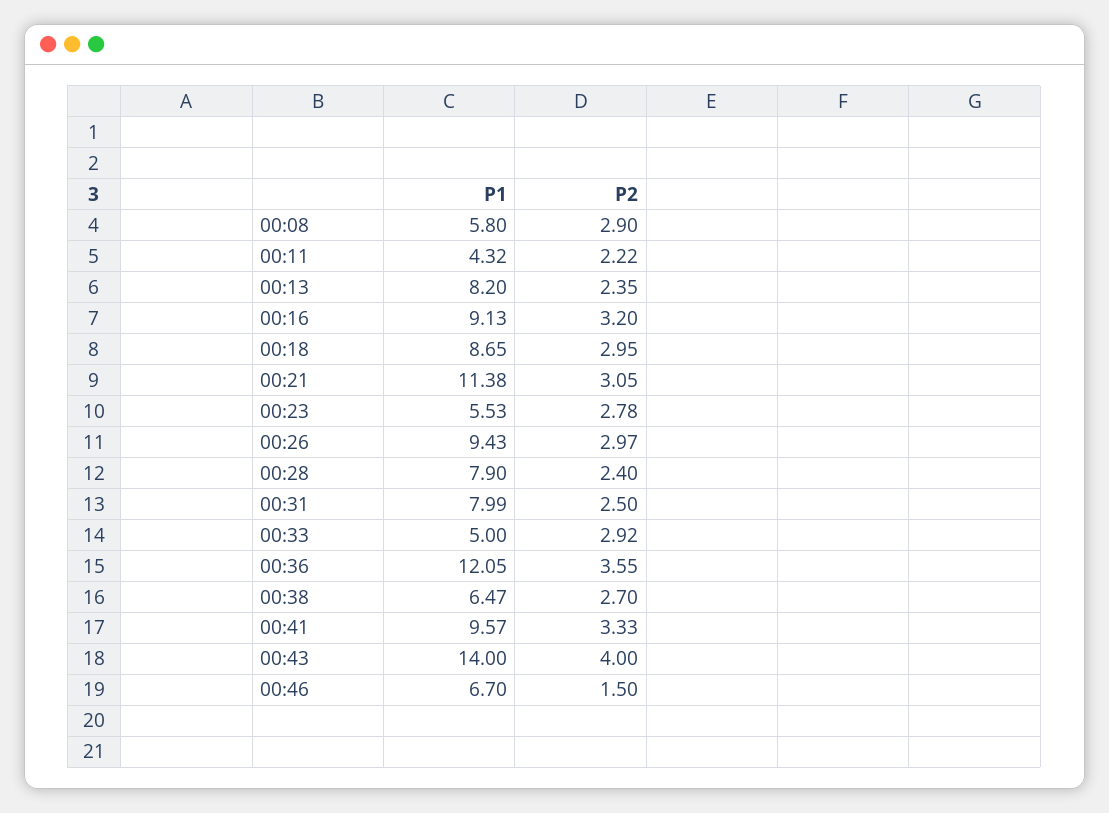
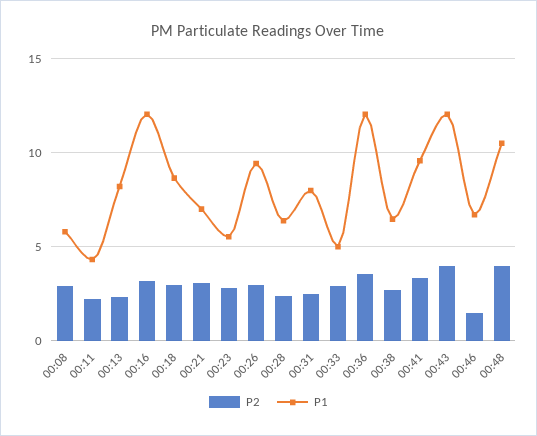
P1, 00:16: 9.13 -> 12
P1, 00:21: 11.38 -> 7
P1, 00:28: 7.9 -> 6.5
P1, 00:43: 14 -> 12
P2, 00:48: none -> 4
P1, 00:48: none -> 10.5

